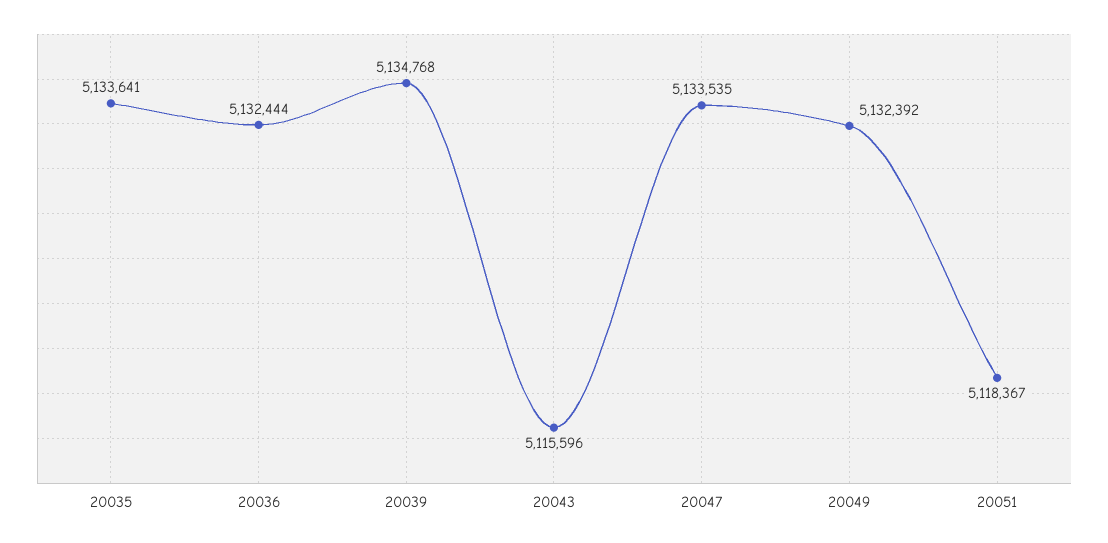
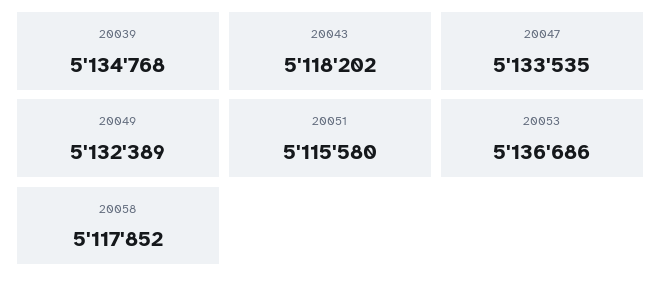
20035: 5133641 -> none
20036: 5132444 -> none
20043: 5115596 -> 5118202
20049: 5132392 -> 5132389
20051: 5118367 -> 5115580
20053: none -> 5136686
20058: none -> 5117852

